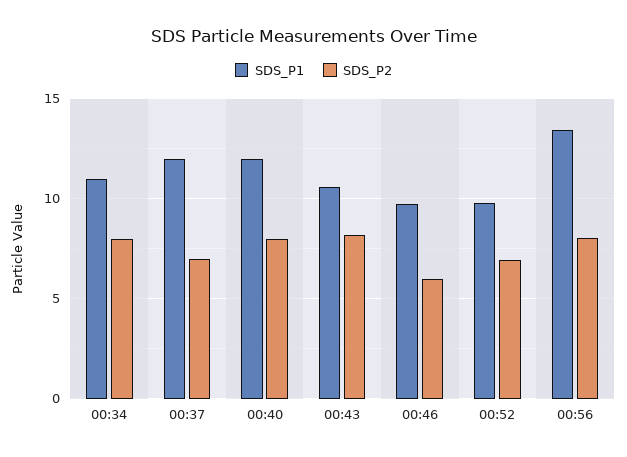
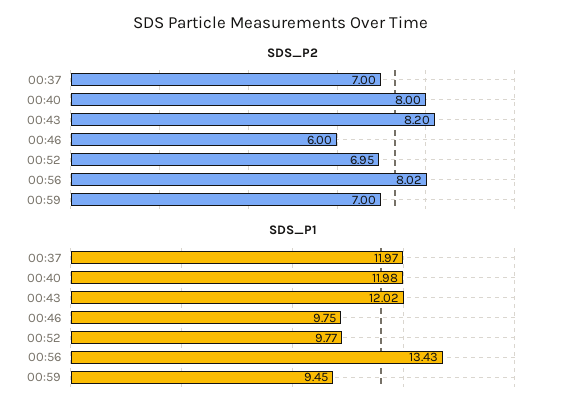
SDS_P1, 00:34: 11 -> none
SDS_P2, 00:34: 8 -> none
SDS_P1, 00:43: 10.5 -> 12.02
SDS_P2, 00:59: none -> 7
SDS_P1, 00:59: none -> 9.45

